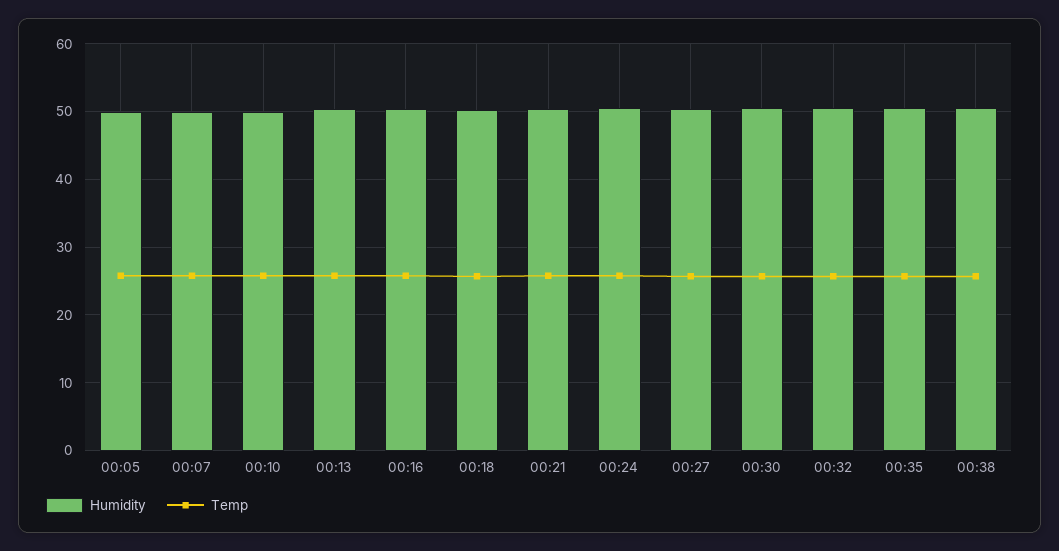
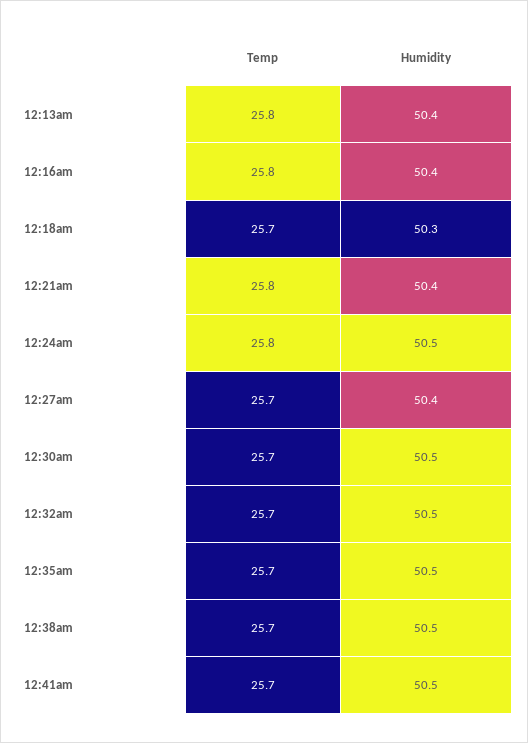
Humidity, 00:05: 50 -> none
Temp, 00:05: 26 -> none
Humidity, 00:07: 50 -> none
Temp, 00:07: 26 -> none
Humidity, 00:10: 50 -> none
Temp, 00:10: 26 -> none
Temp, 12:41am: none -> 25.7
Humidity, 12:41am: none -> 50.5

